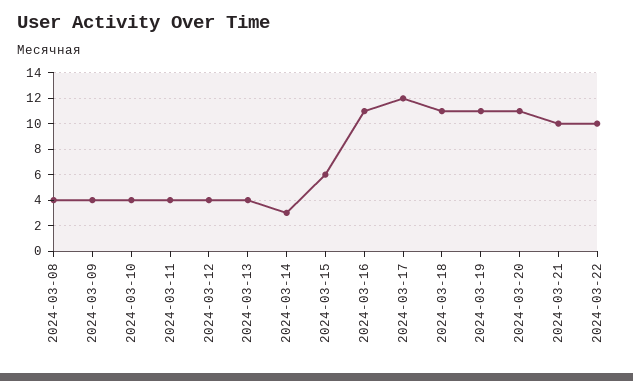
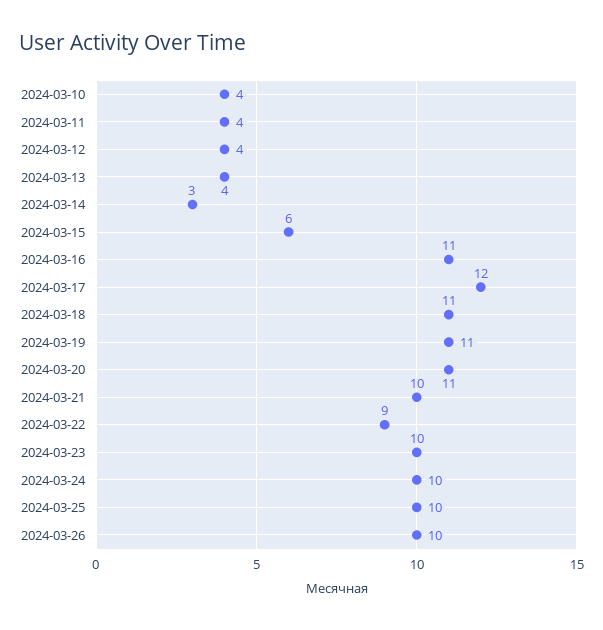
2024-03-08: 4 -> none
2024-03-09: 4 -> none
2024-03-22: 10 -> 9
2024-03-23: none -> 10
2024-03-24: none -> 10
2024-03-25: none -> 10
2024-03-26: none -> 10

